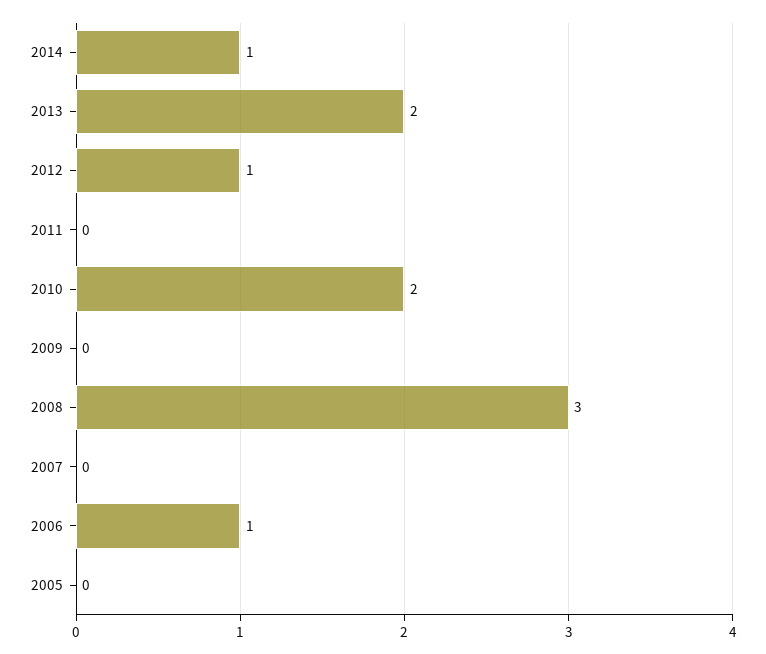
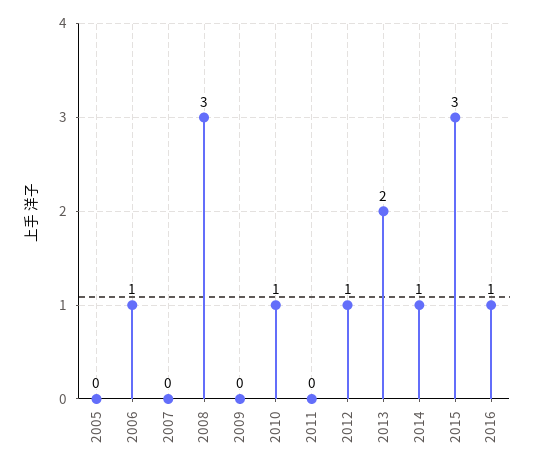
2010: 2 -> 1
2015: none -> 3
2016: none -> 1

